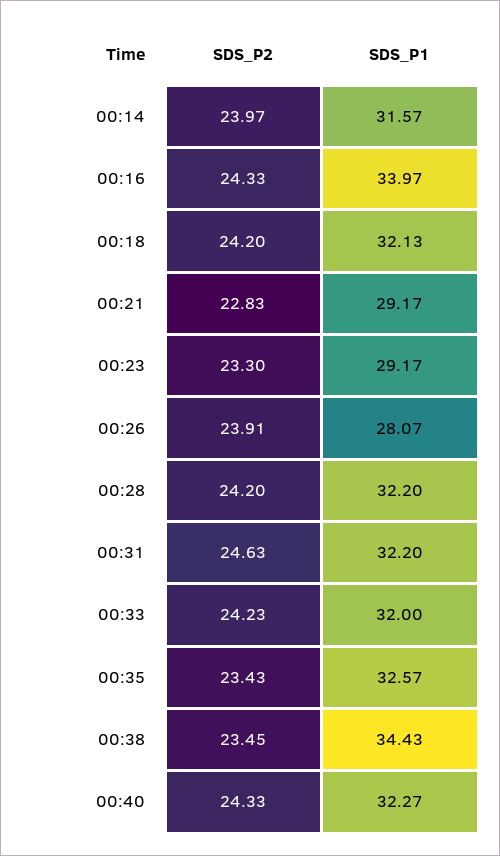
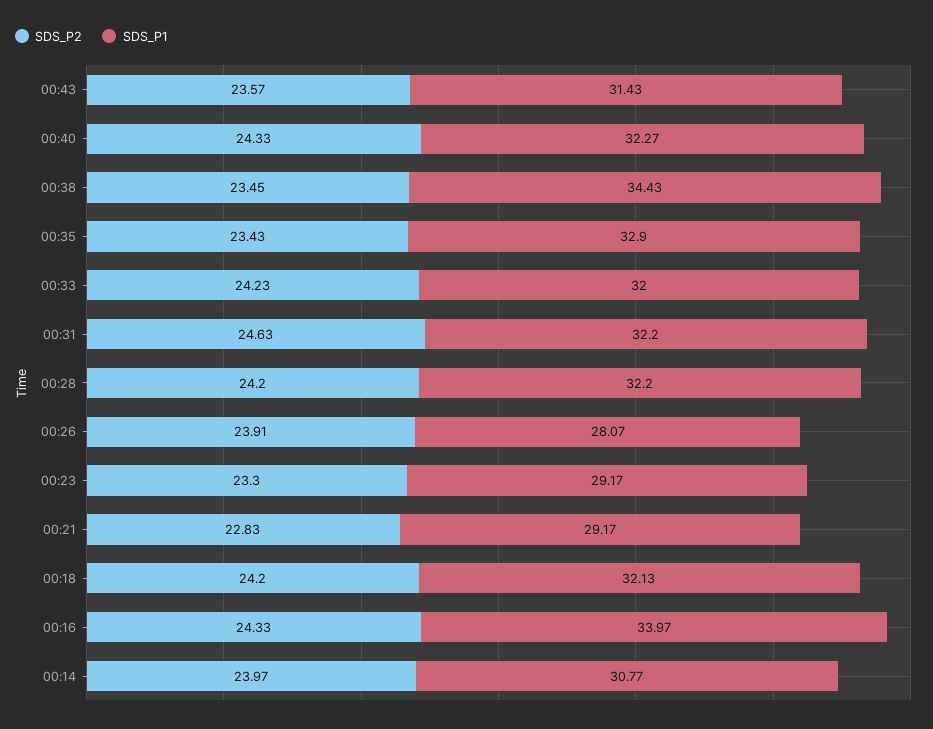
SDS_P1, 00:14: 31.57 -> 30.77
SDS_P1, 00:35: 32.57 -> 32.9
SDS_P2, 00:43: none -> 23.57
SDS_P1, 00:43: none -> 31.43

